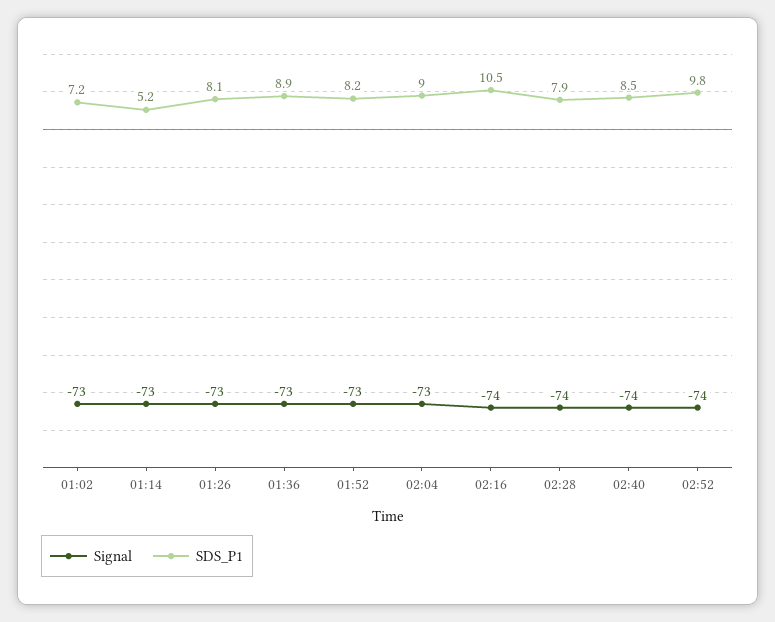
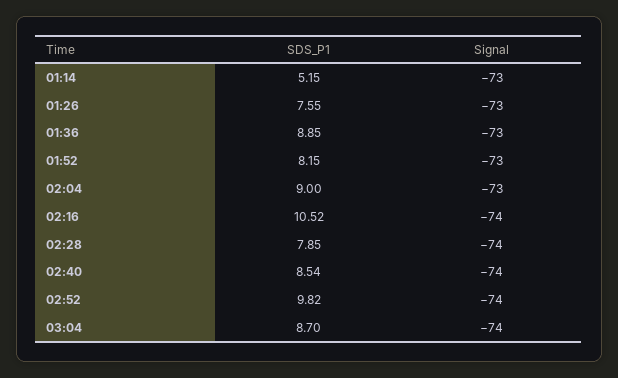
Signal, 01:02: -73 -> none
SDS_P1, 01:02: 7.2 -> none
SDS_P1, 01:26: 8.1 -> 7.55
SDS_P1, 03:04: none -> 8.7
Signal, 03:04: none -> -74

